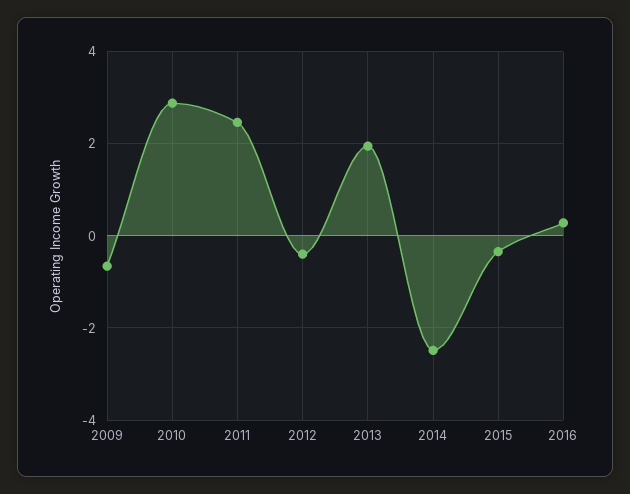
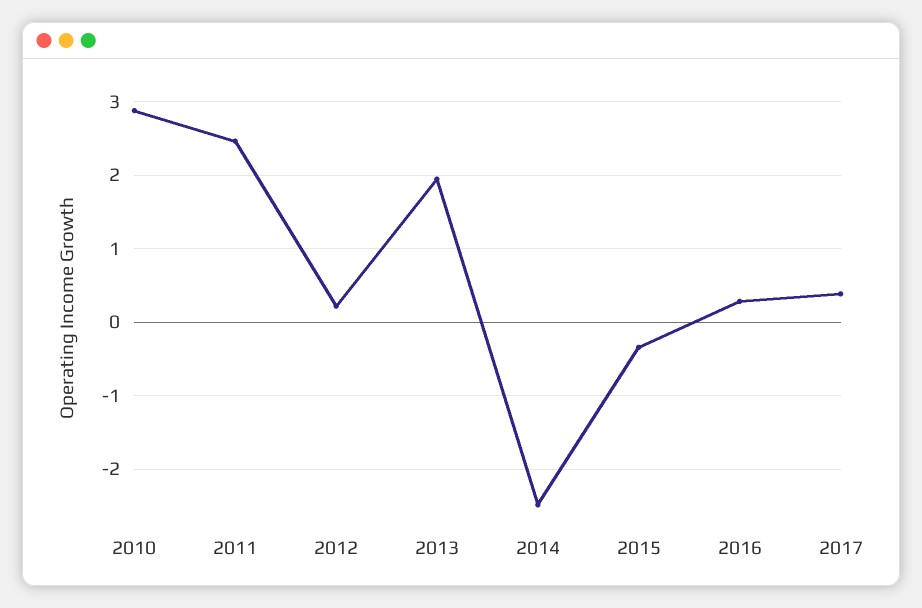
2009: -0.6 -> none
2012: -0.4 -> 0.2
2017: none -> 0.4

